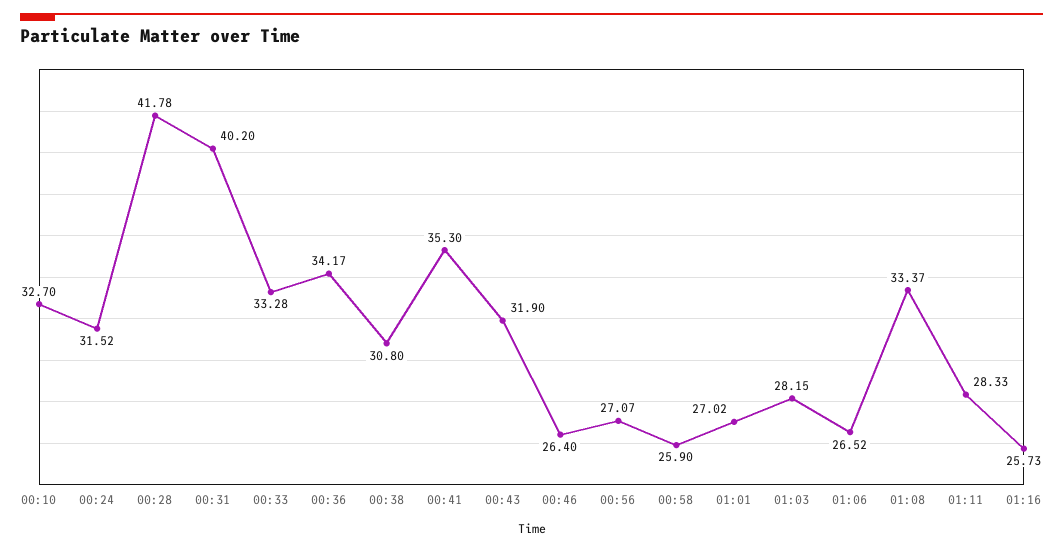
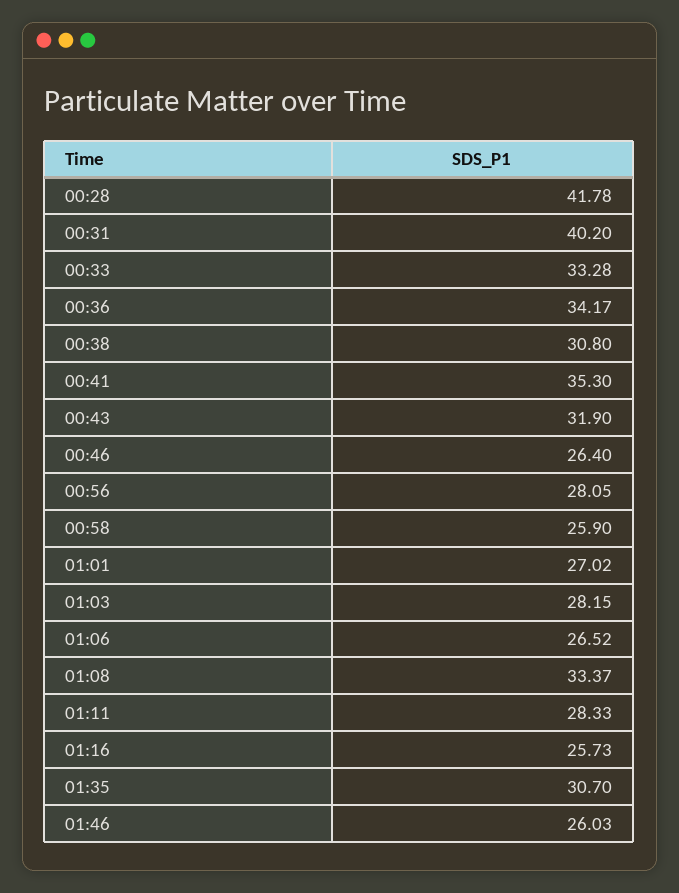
00:10: 32.7 -> none
00:24: 31.52 -> none
00:56: 27.07 -> 28.05
01:35: none -> 30.7
01:46: none -> 26.03

